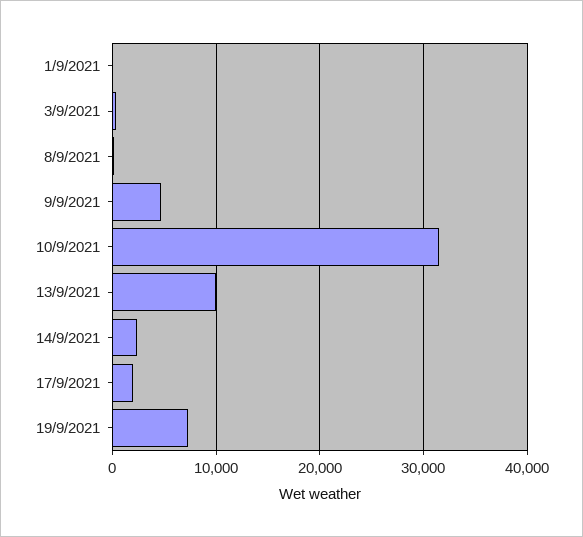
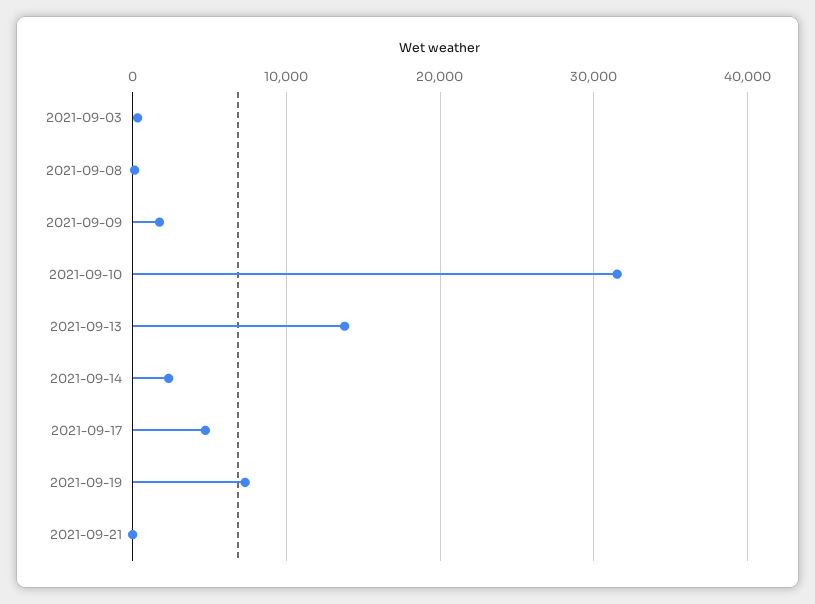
1/9/2021: 0 -> none
9/9/2021: 5000 -> 2000
13/9/2021: 10000 -> 14000
17/9/2021: 2000 -> 5000
2021-09-21: none -> 0

